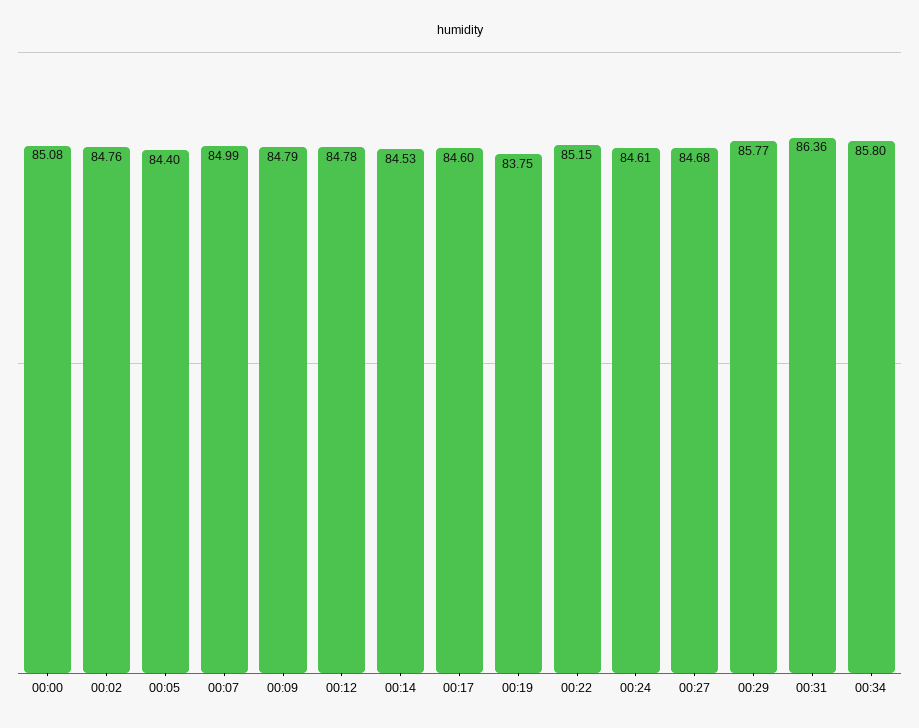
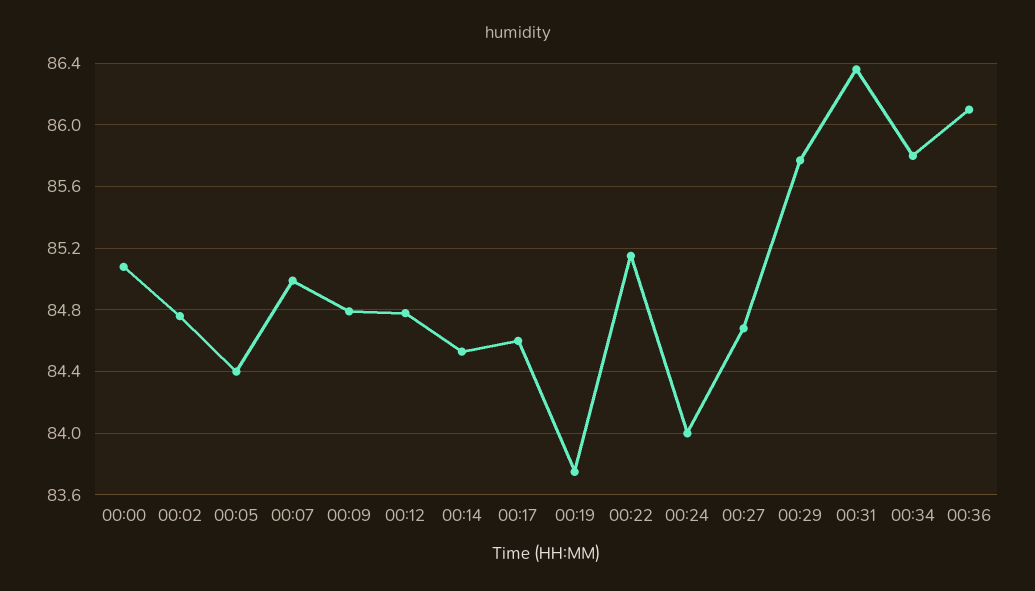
00:24: 84.61 -> 84
00:36: none -> 86.1

